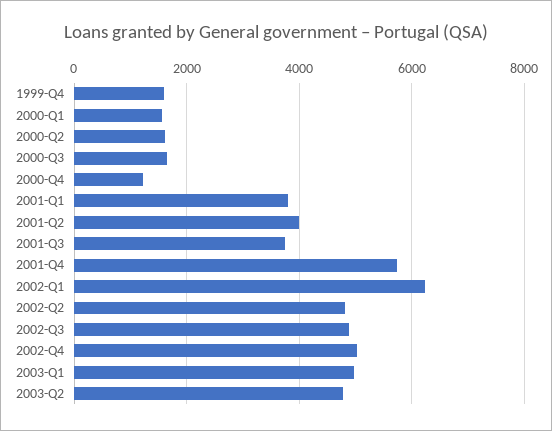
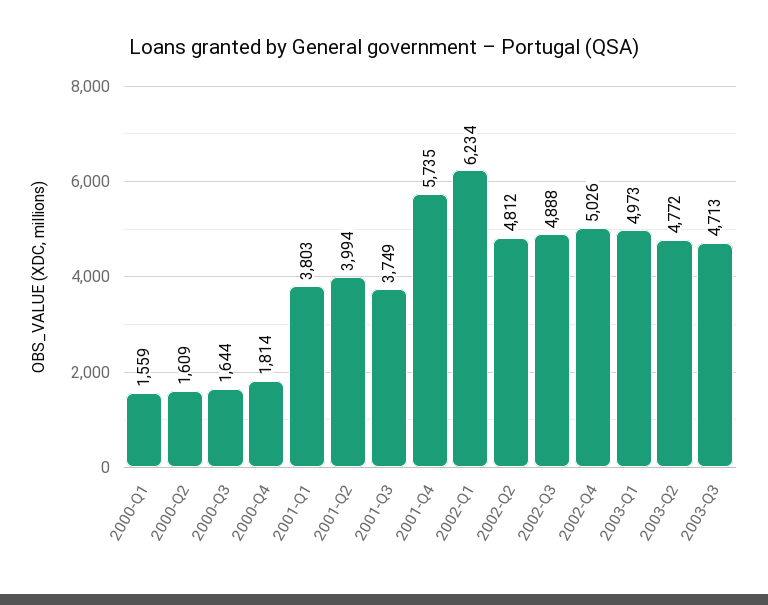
1999-Q4: 1600 -> none
2000-Q4: 1200 -> 1814
2003-Q3: none -> 4713

